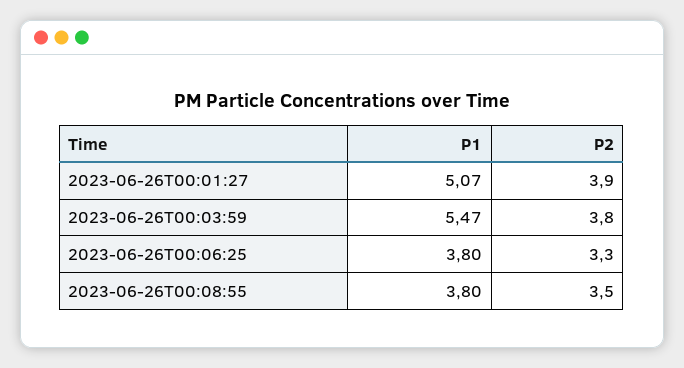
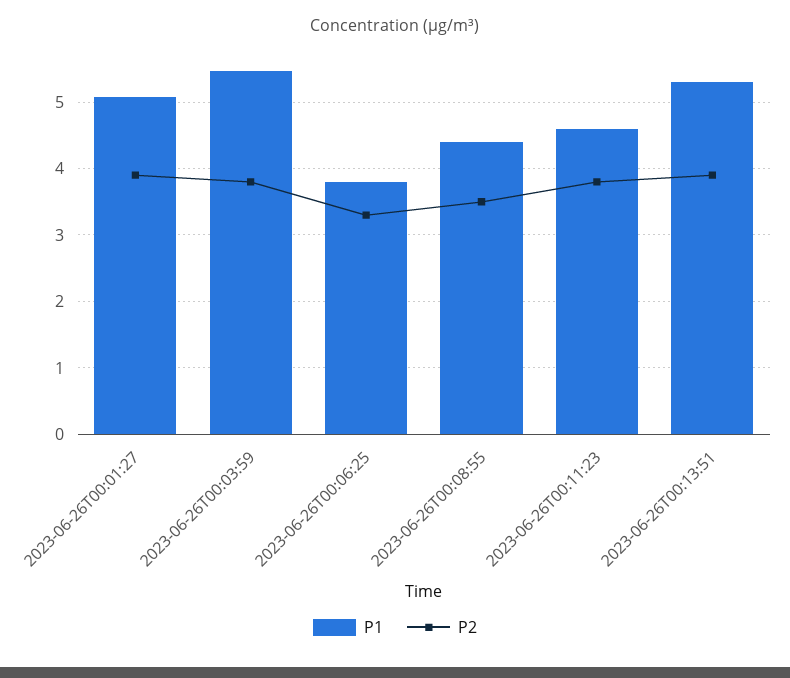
P1, 2023-06-26T00:08:55: 3.8 -> 4.4
P1, 2023-06-26T00:11:23: none -> 4.6
P2, 2023-06-26T00:11:23: none -> 3.8
P1, 2023-06-26T00:13:51: none -> 5.3
P2, 2023-06-26T00:13:51: none -> 3.9

